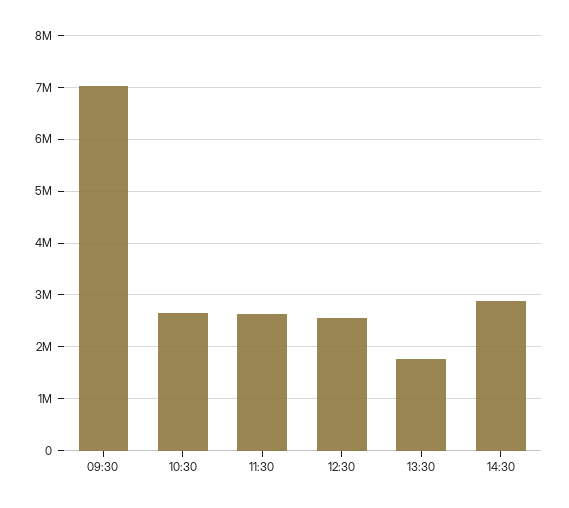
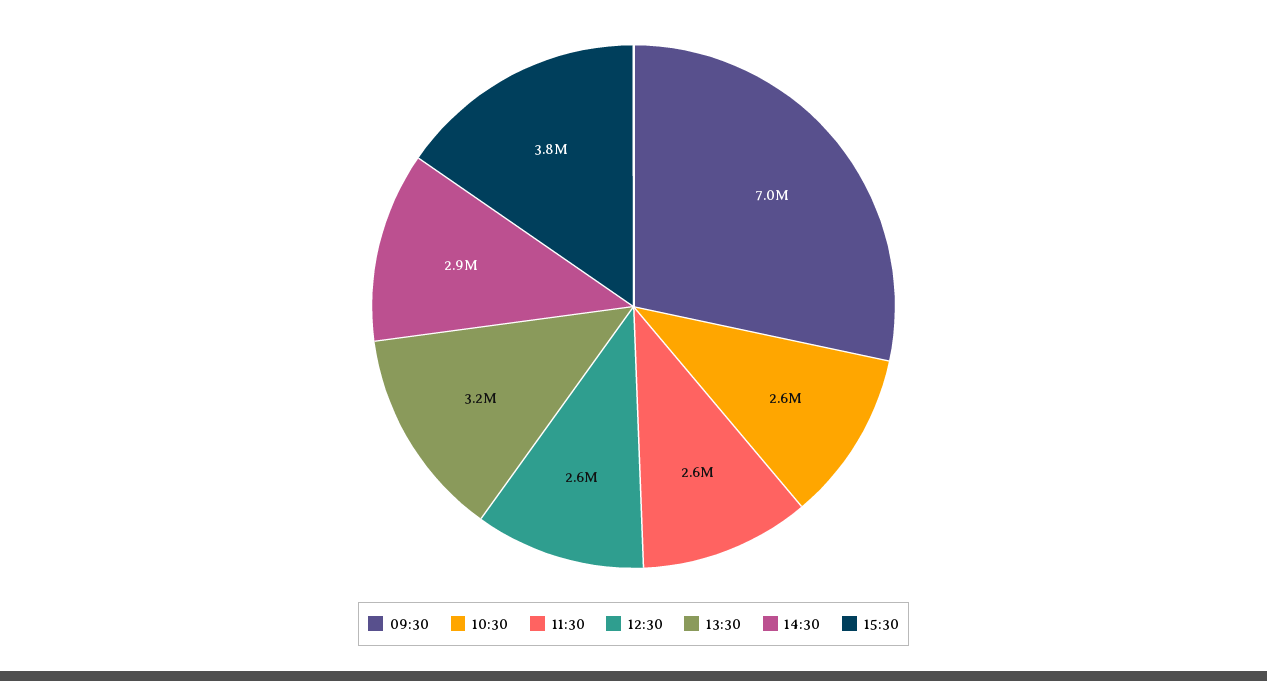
13:30: 1800000 -> 3200000
15:30: none -> 3800000

